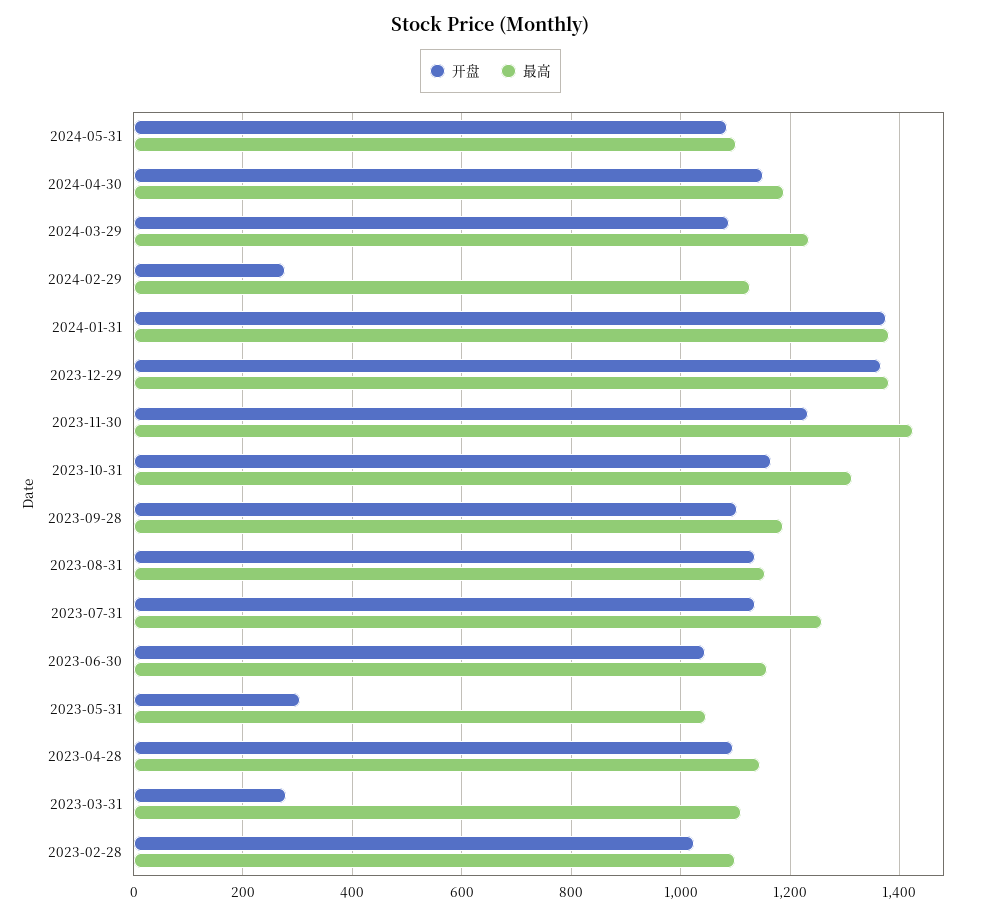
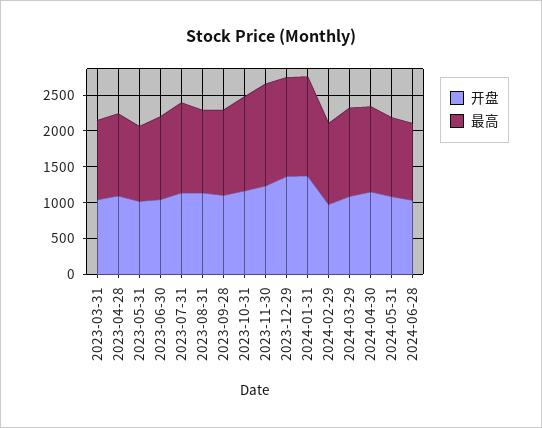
开盘, 2024-02-29: 280 -> 1000
开盘, 2023-05-31: 300 -> 1000
开盘, 2023-03-31: 280 -> 1000
开盘, 2023-02-28: 1020 -> none
最高, 2023-02-28: 1100 -> none
开盘, 2024-06-28: none -> 1000
最高, 2024-06-28: none -> 1000

